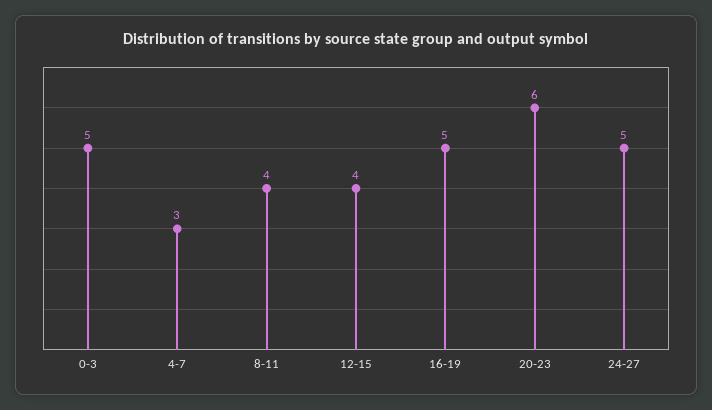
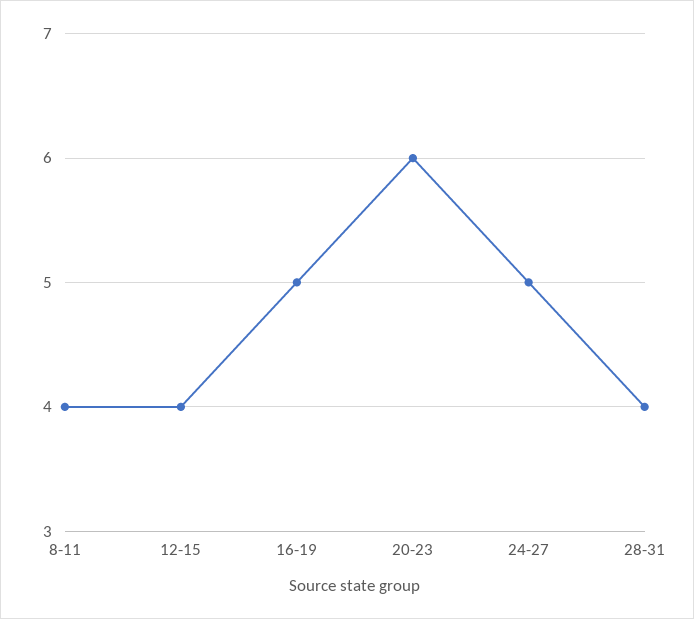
0-3: 5 -> none
4-7: 3 -> none
28-31: none -> 4

